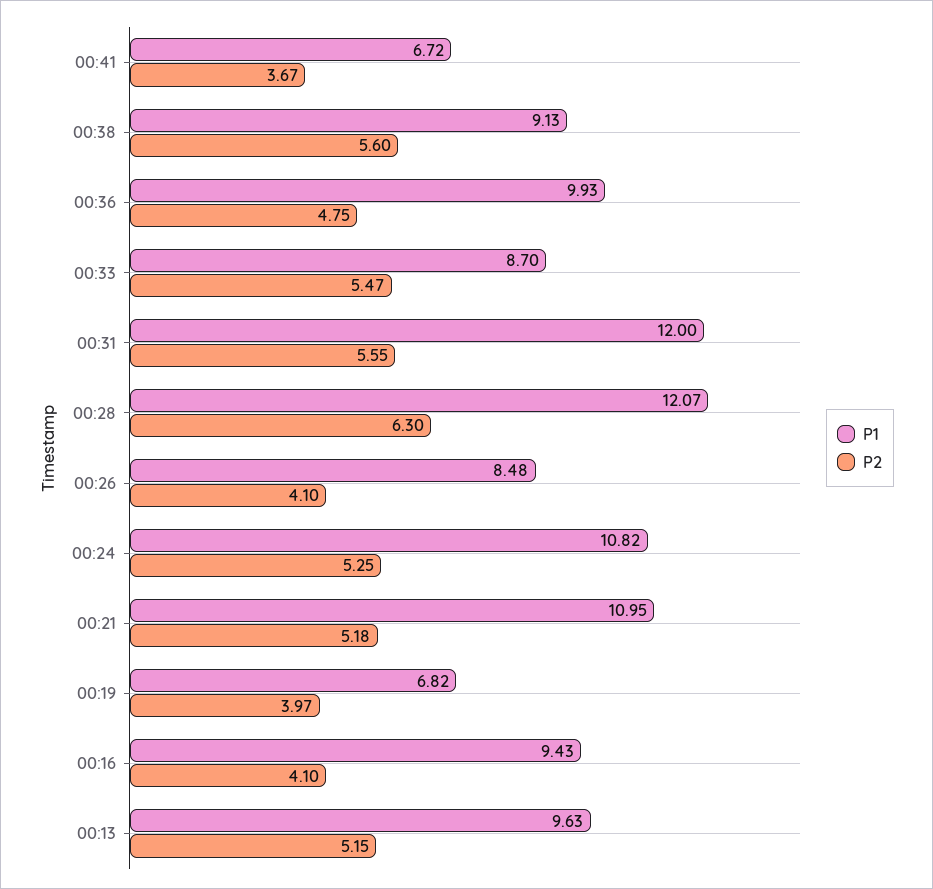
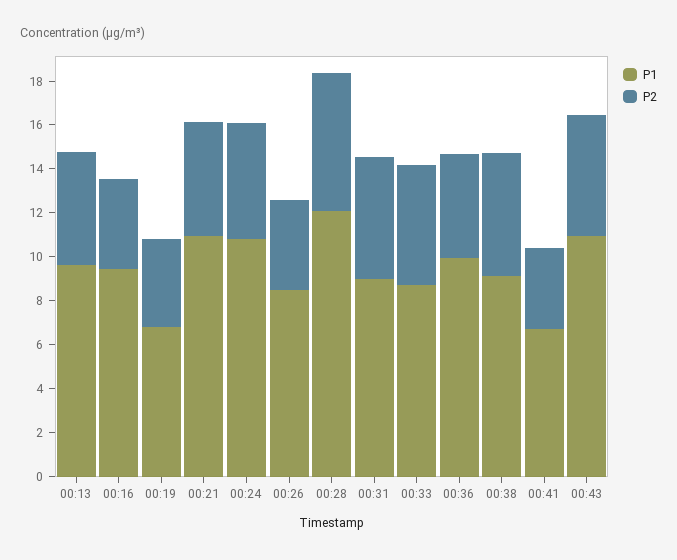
P1, 00:31: 12 -> 9
P1, 00:43: none -> 11
P2, 00:43: none -> 5.5

